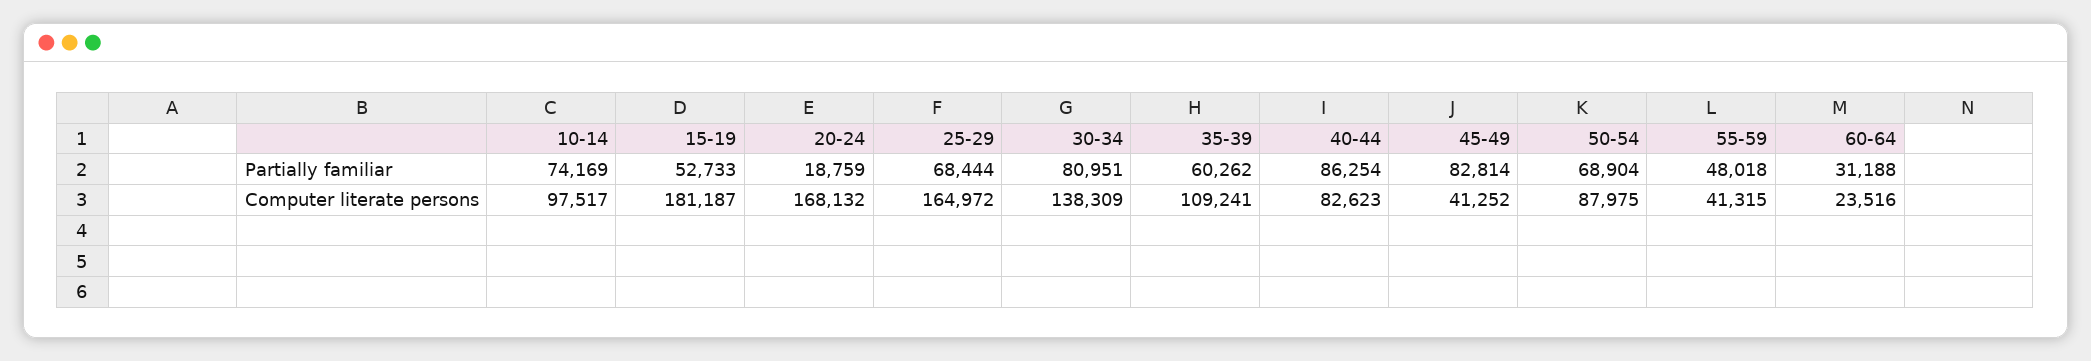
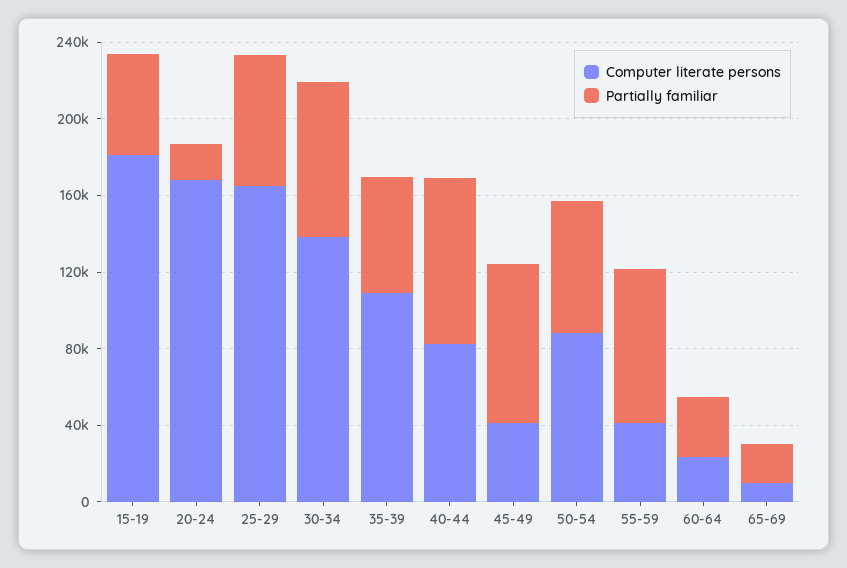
Partially familiar, 10-14: 74169 -> none
Partially familiar, 55-59: 48018 -> 80000
Computer literate persons, 10-14: 97517 -> none
Computer literate persons, 65-69: none -> 10000
Partially familiar, 65-69: none -> 20000

